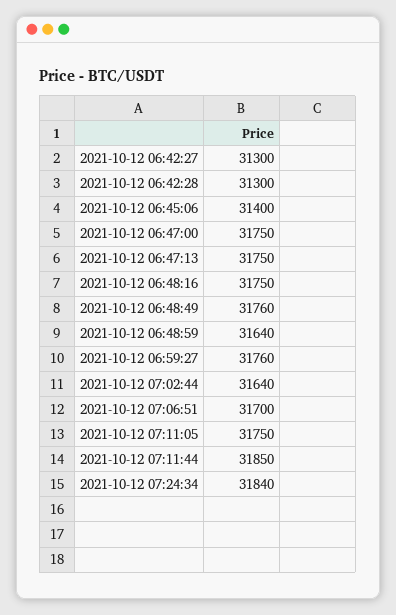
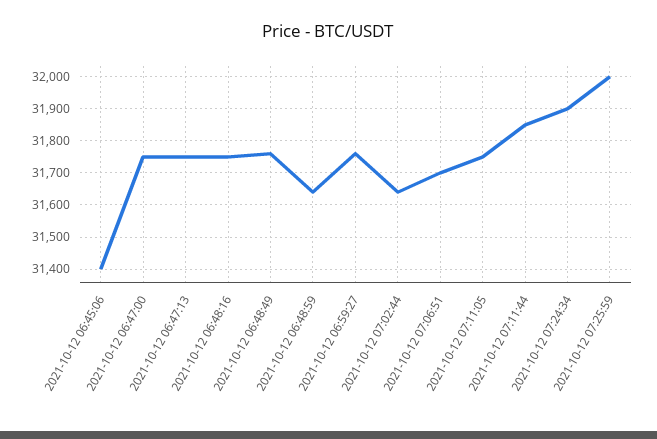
2021-10-12 06:42:27: 31300 -> none
2021-10-12 06:42:28: 31300 -> none
2021-10-12 07:24:34: 31840 -> 31900
2021-10-12 07:25:59: none -> 32000

